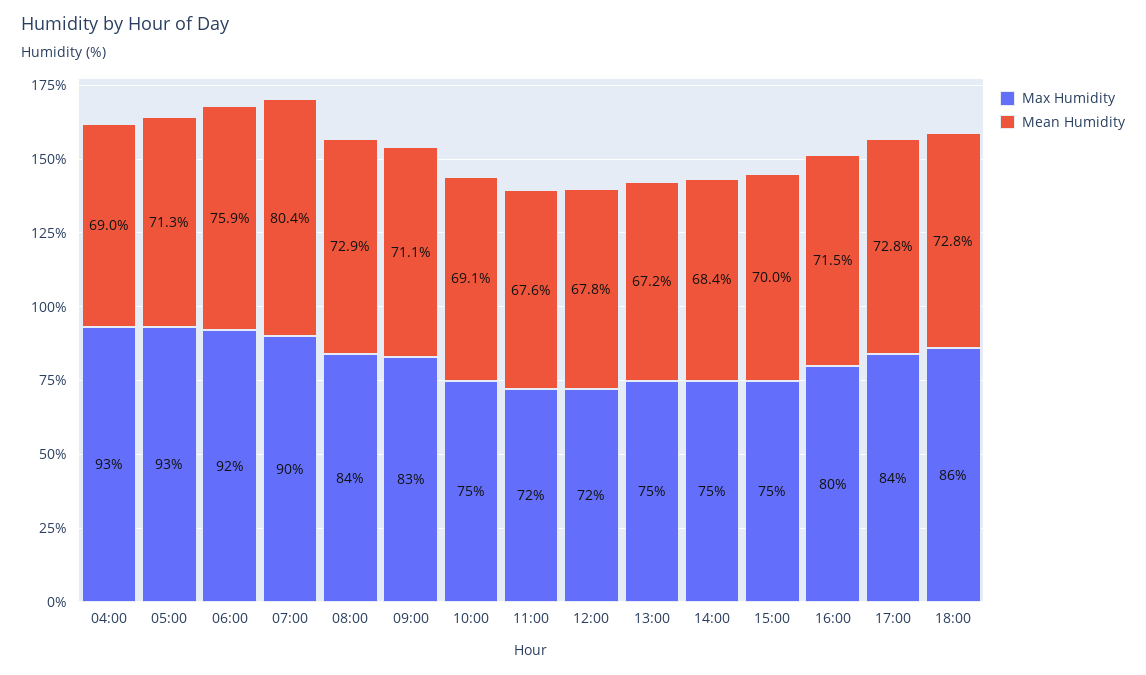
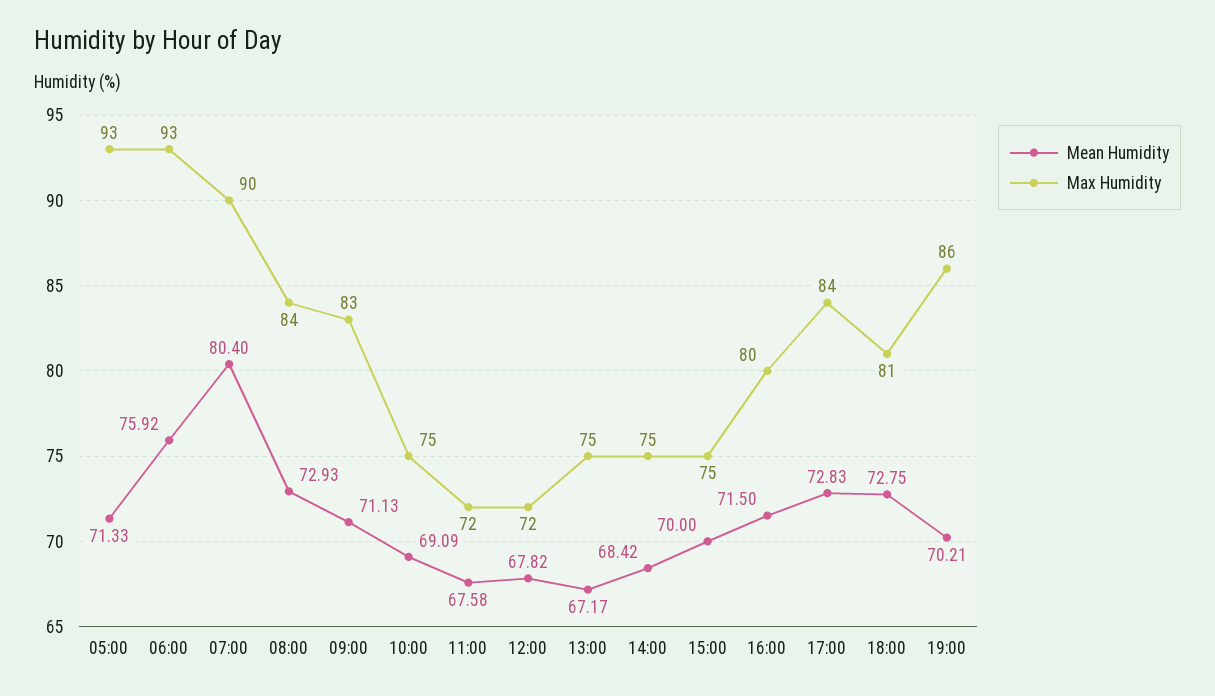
Max Humidity, 04:00: 93 -> none
Mean Humidity, 04:00: 69 -> none
Max Humidity, 06:00: 92 -> 93
Max Humidity, 18:00: 86 -> 81
Mean Humidity, 19:00: none -> 70.21
Max Humidity, 19:00: none -> 86

